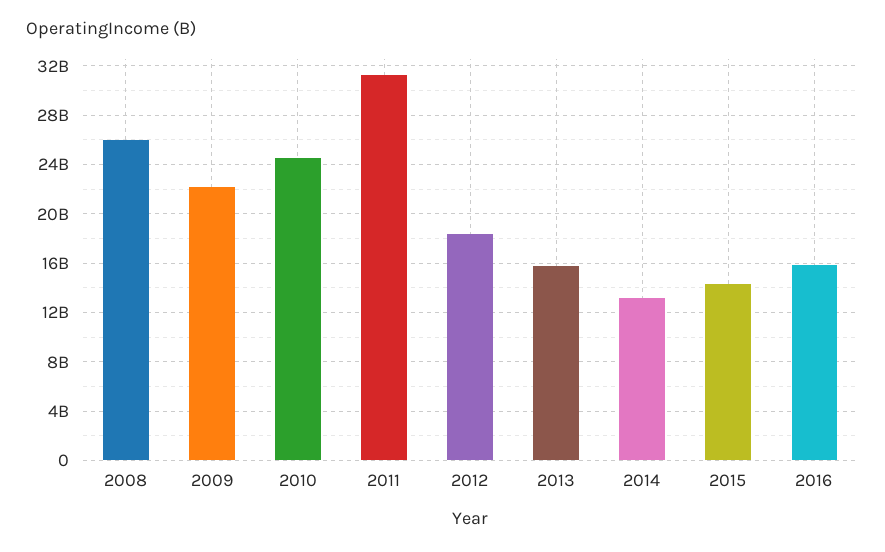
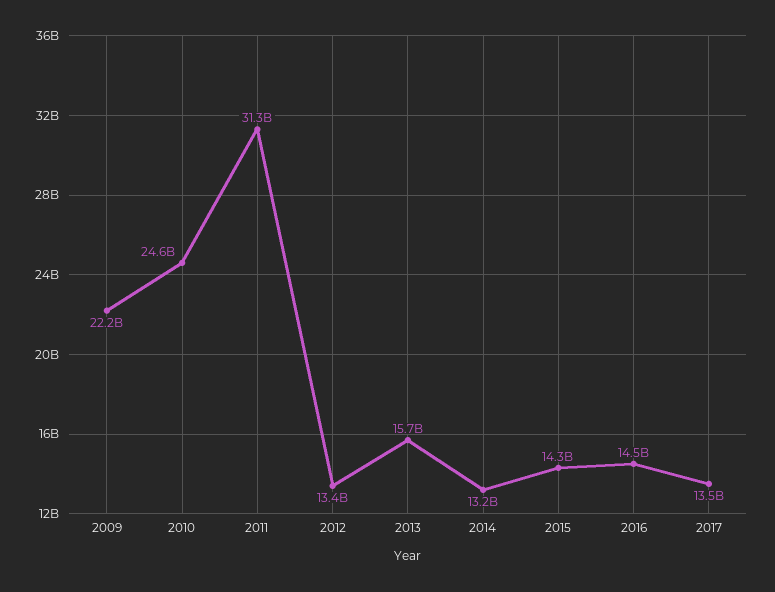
2008: 26000000000 -> none
2012: 18500000000 -> 13400000000
2016: 16000000000 -> 14500000000
2017: none -> 13500000000

